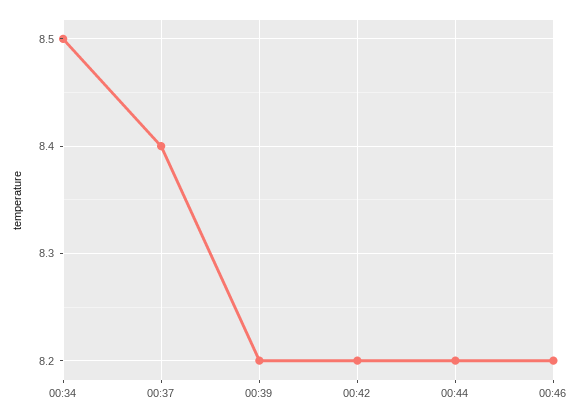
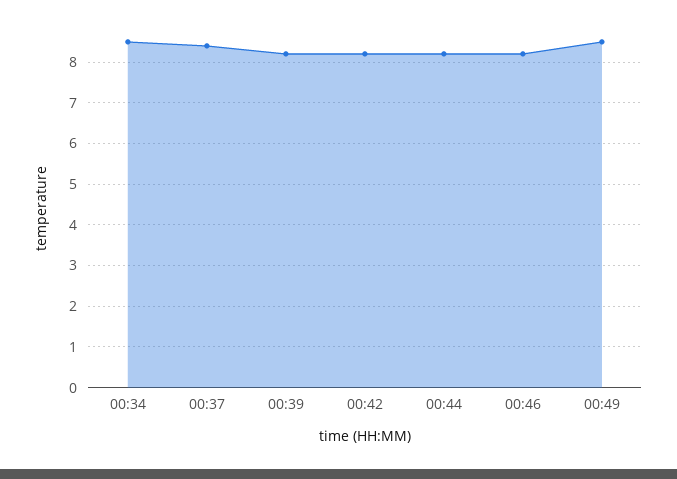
00:49: none -> 8.5

